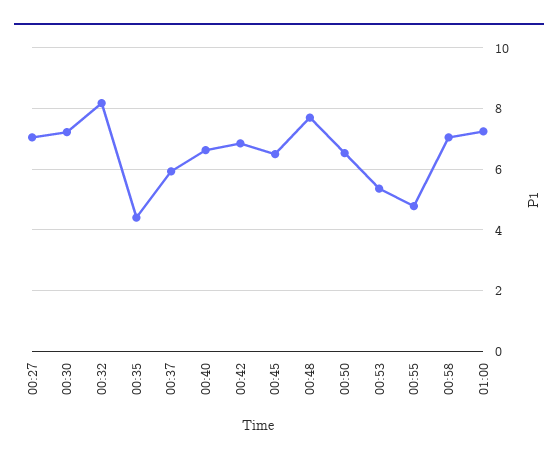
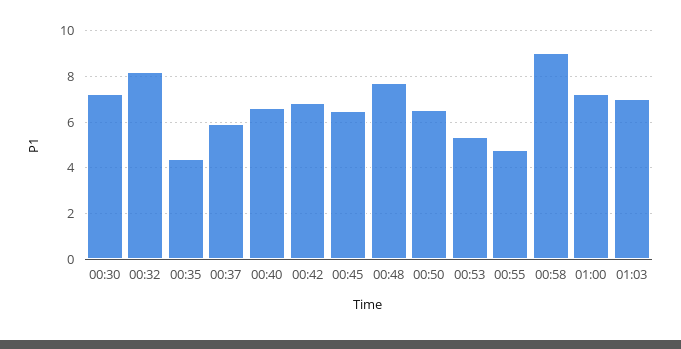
00:27: 7 -> none
00:58: 7 -> 9
01:03: none -> 7

